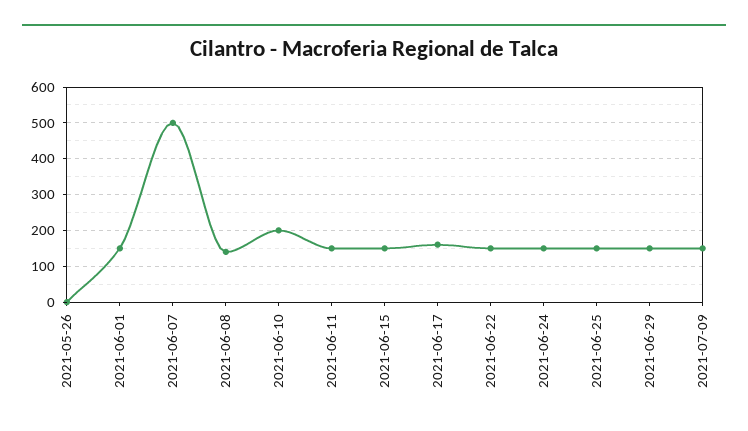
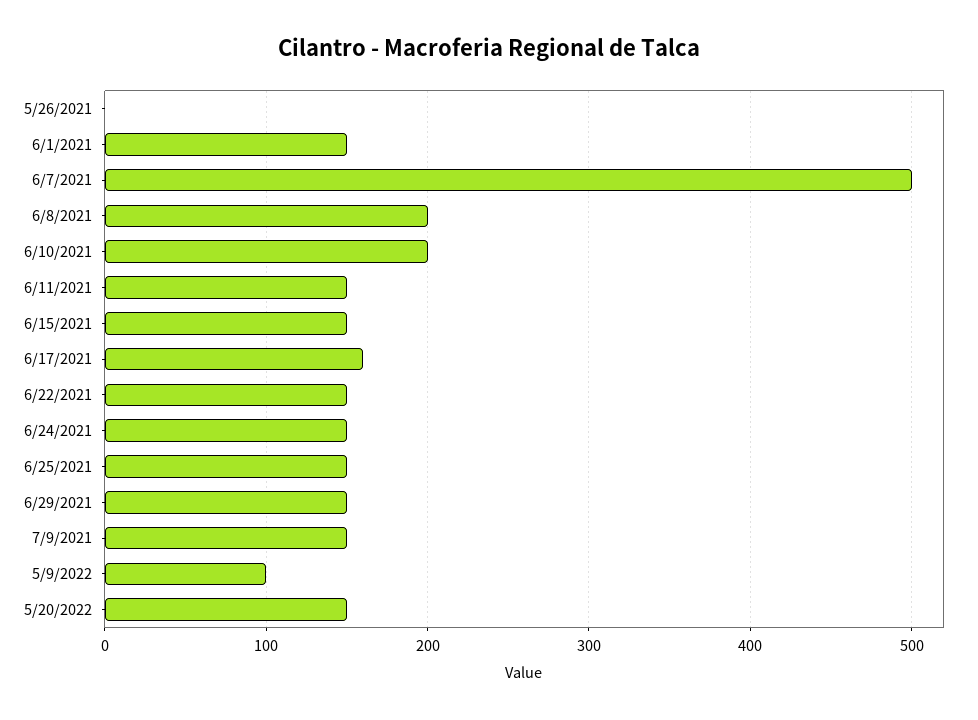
2021-06-08: 140 -> 200
5/9/2022: none -> 100
5/20/2022: none -> 150

